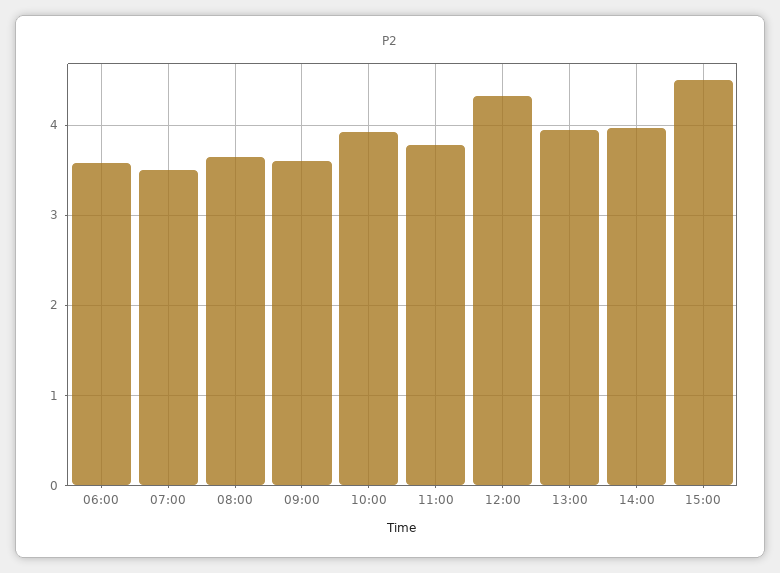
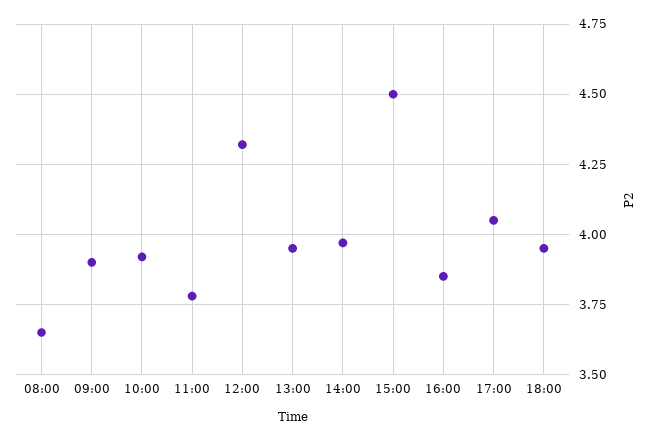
06:00: 3.6 -> none
07:00: 3.5 -> none
09:00: 3.6 -> 3.9
16:00: none -> 3.85
17:00: none -> 4.05
18:00: none -> 3.95

